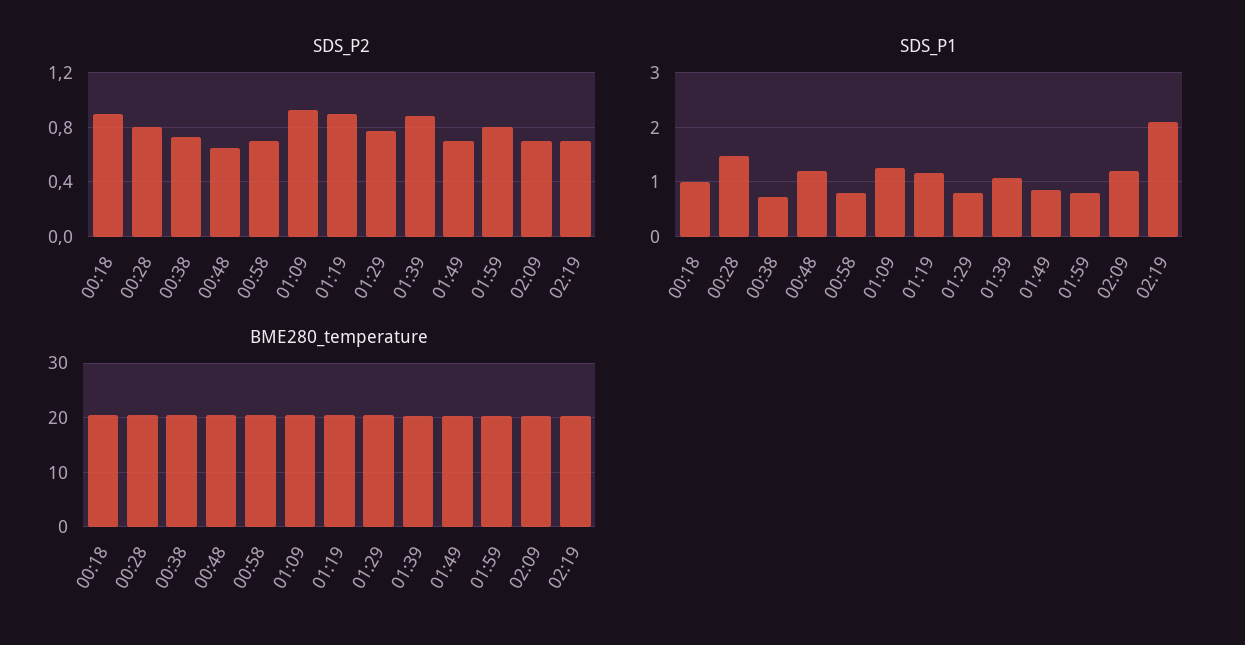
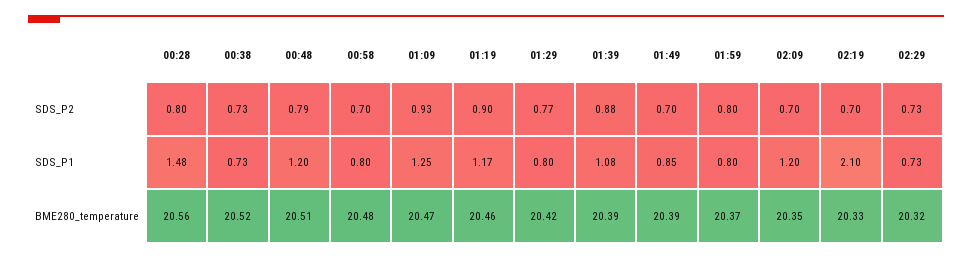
SDS_P2, 00:18: 0.9 -> none
SDS_P2, 00:48: 0.65 -> 0.79
SDS_P1, 00:18: 1 -> none
BME280_temperature, 00:18: 20 -> none
SDS_P2, 02:29: none -> 0.73
SDS_P1, 02:29: none -> 0.73
BME280_temperature, 02:29: none -> 20.32

